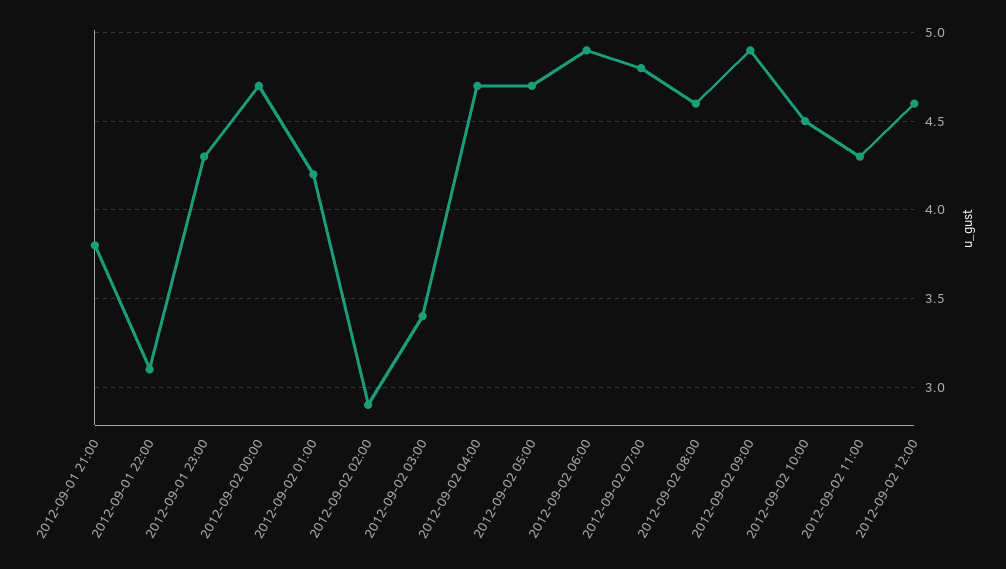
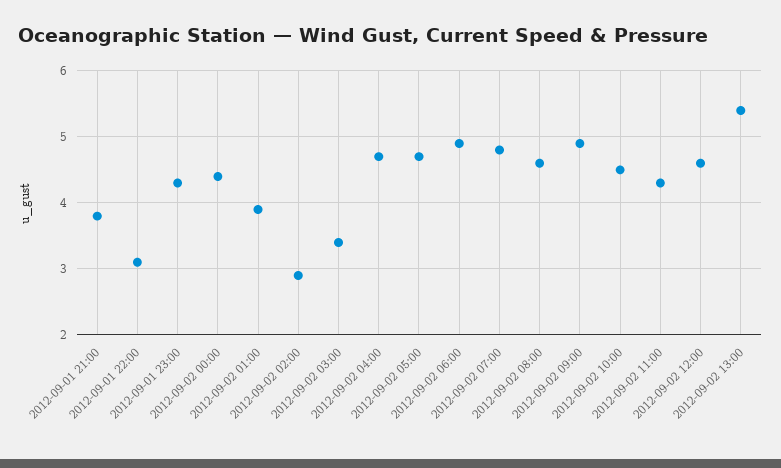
2012-09-02 00:00: 4.7 -> 4.4
2012-09-02 01:00: 4.2 -> 3.9
2012-09-02 13:00: none -> 5.4

